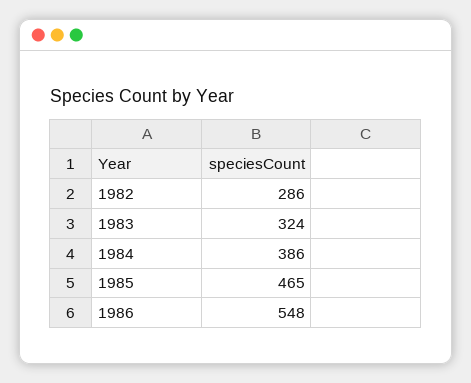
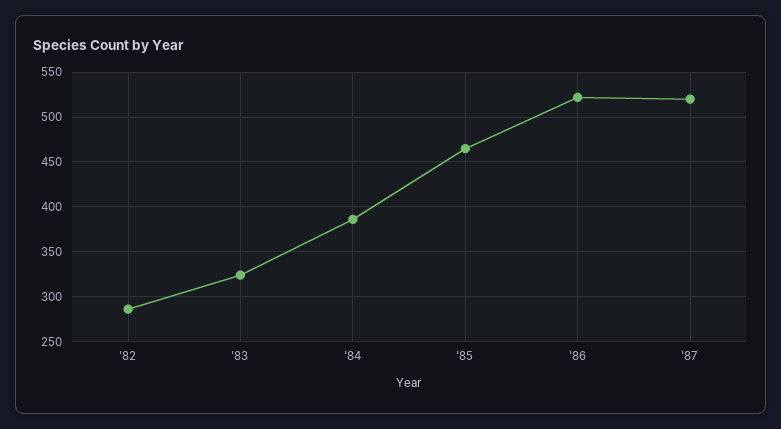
1986: 548 -> 520
'87: none -> 520

